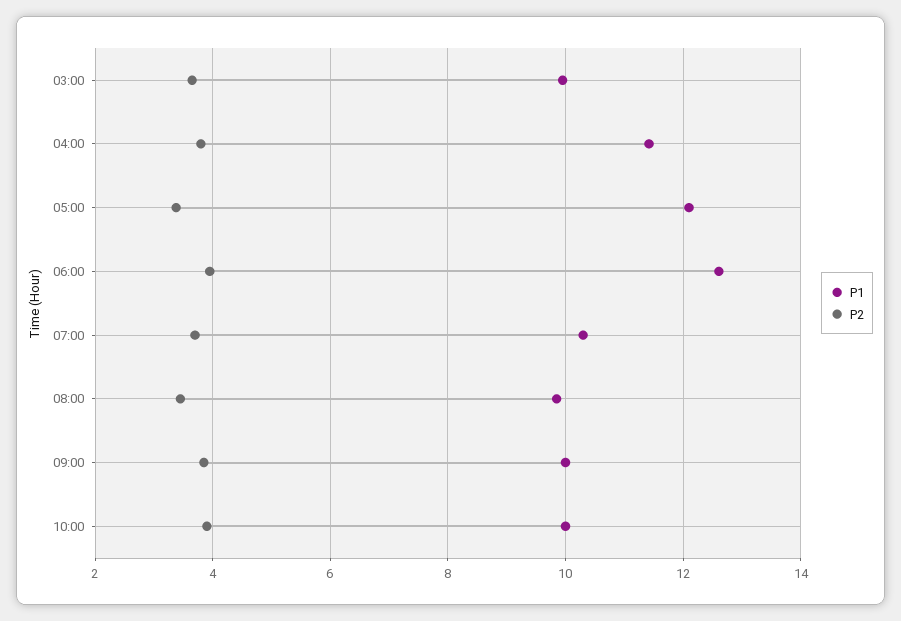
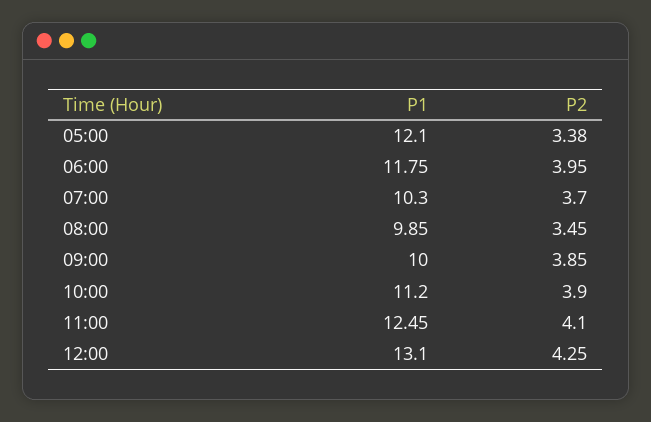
P1, 03:00: 10 -> none
P2, 03:00: 3.6 -> none
P1, 04:00: 11.4 -> none
P2, 04:00: 3.8 -> none
P1, 06:00: 12.6 -> 11.75
P1, 10:00: 10 -> 11.2
P1, 11:00: none -> 12.45
P2, 11:00: none -> 4.1
P1, 12:00: none -> 13.1
P2, 12:00: none -> 4.25

